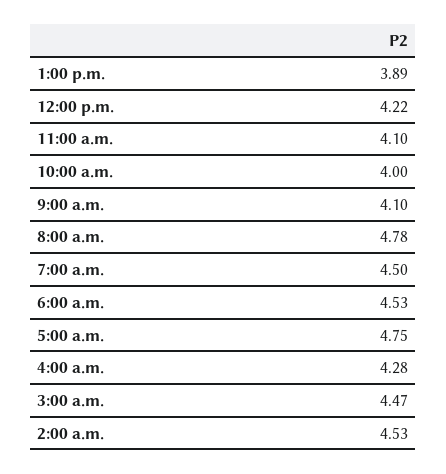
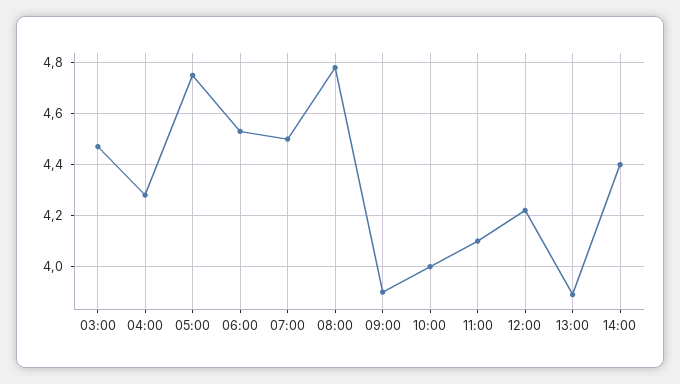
9:00 a.m.: 4.1 -> 3.9
2:00 a.m.: 4.53 -> none
14:00: none -> 4.4

